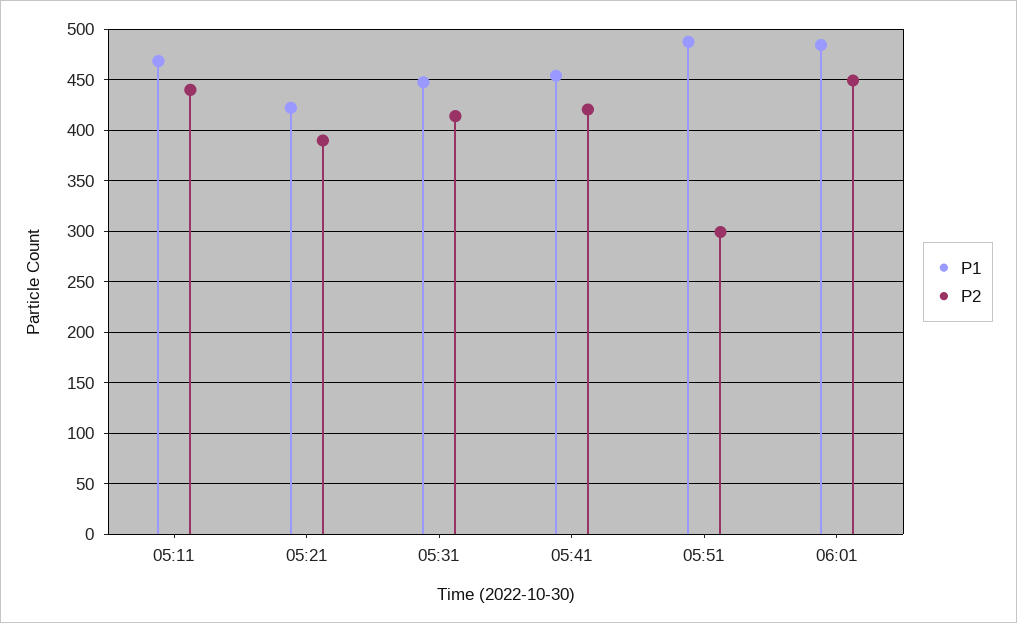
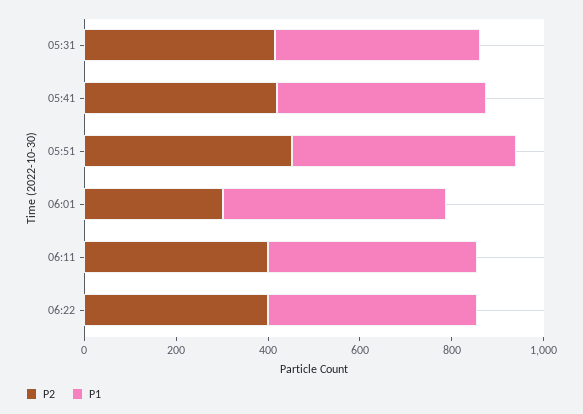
P1, 05:11: 470 -> none
P2, 05:11: 440 -> none
P1, 05:21: 420 -> none
P2, 05:21: 390 -> none
P2, 05:51: 300 -> 450
P2, 06:01: 450 -> 300
P2, 06:11: none -> 400
P1, 06:11: none -> 450
P2, 06:22: none -> 400
P1, 06:22: none -> 450

